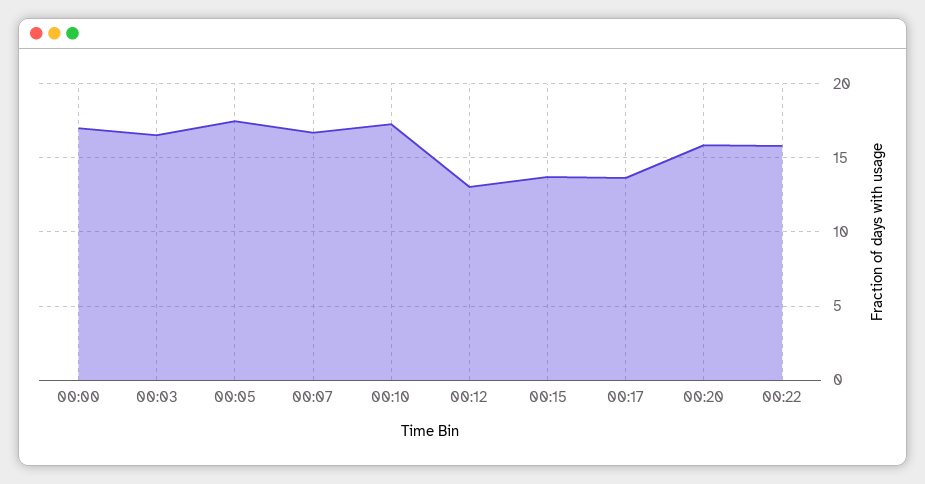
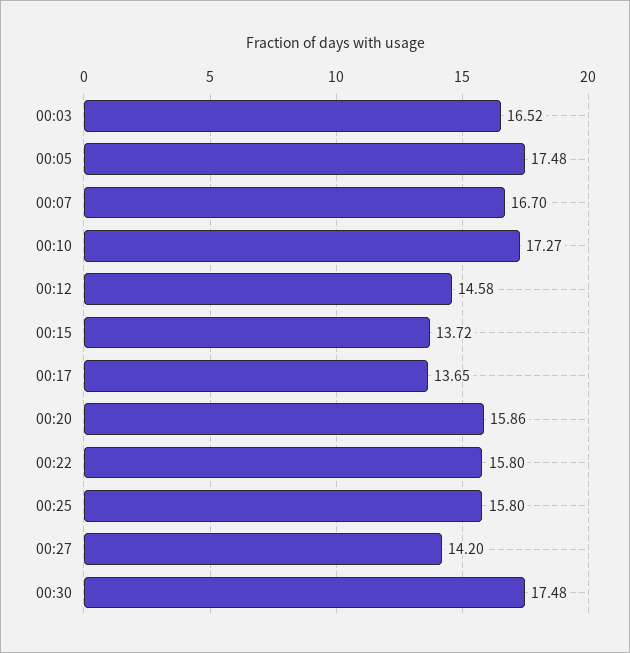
00:00: 17 -> none
00:12: 13 -> 14.58
00:25: none -> 15.8
00:27: none -> 14.2
00:30: none -> 17.48

